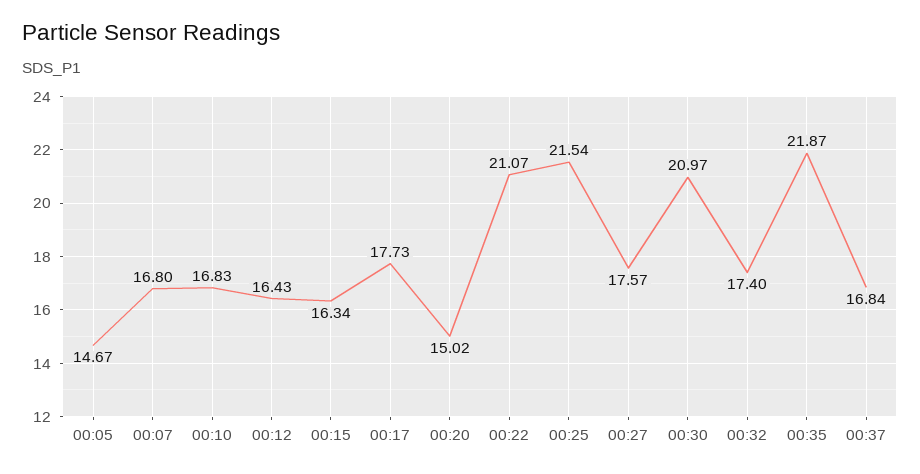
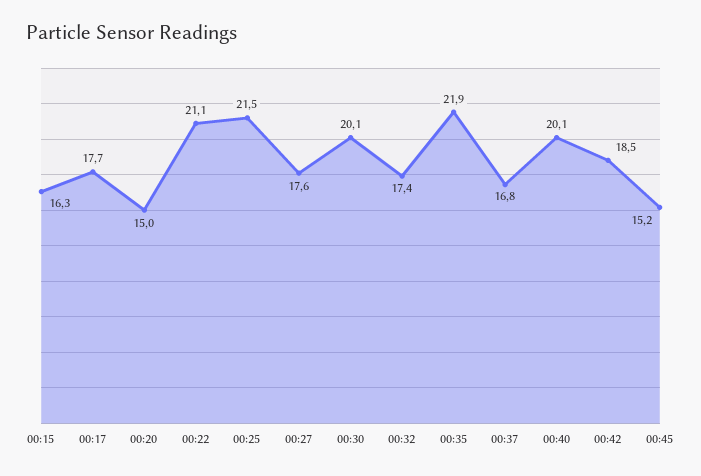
00:05: 14.67 -> none
00:07: 16.8 -> none
00:10: 16.83 -> none
00:12: 16.43 -> none
00:30: 20.97 -> 20.1
00:40: none -> 20.1
00:42: none -> 18.5
00:45: none -> 15.2

